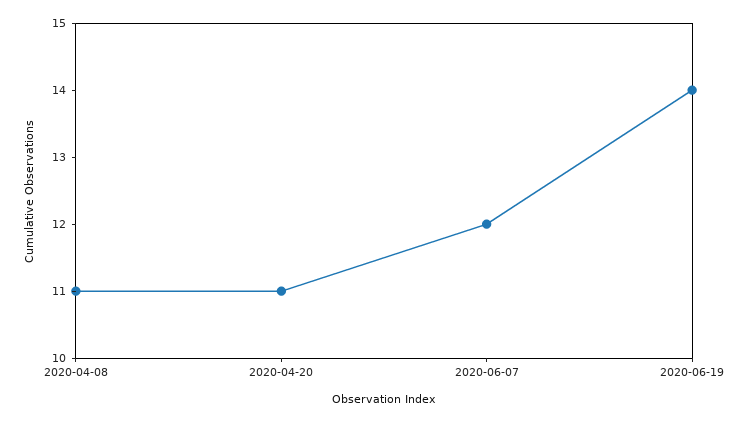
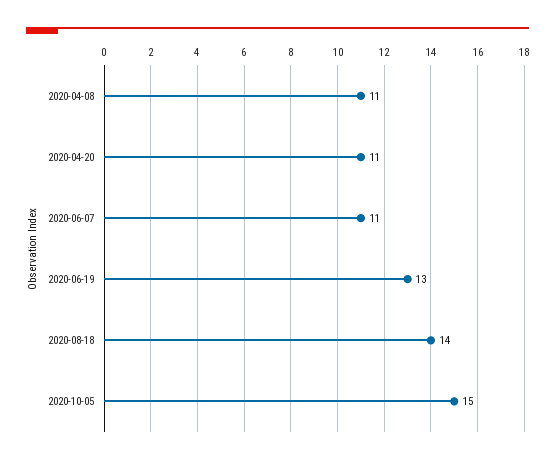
2020-06-07: 12 -> 11
2020-06-19: 14 -> 13
2020-08-18: none -> 14
2020-10-05: none -> 15

